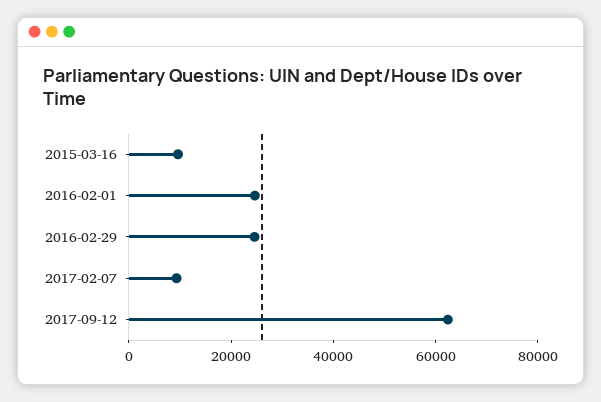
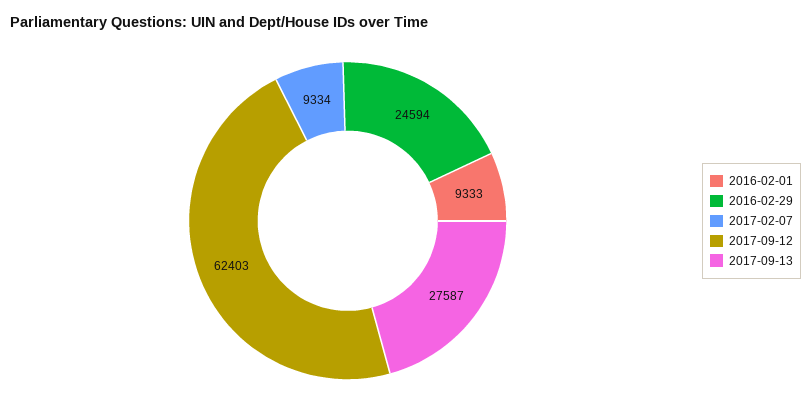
2015-03-16: 10000 -> none
2016-02-01: 25000 -> 9333
2017-09-13: none -> 27587

